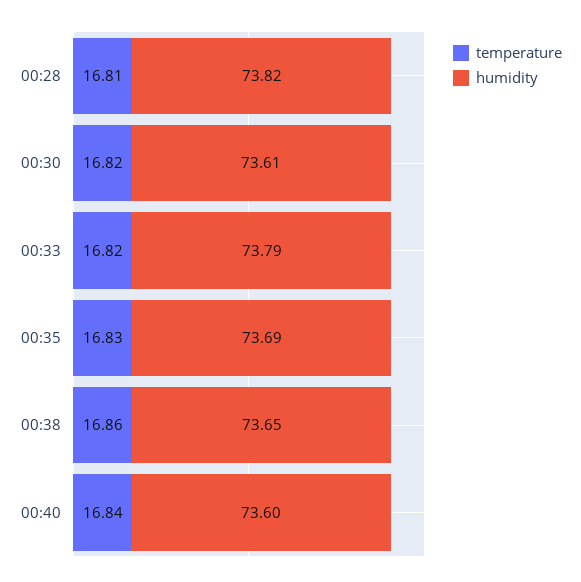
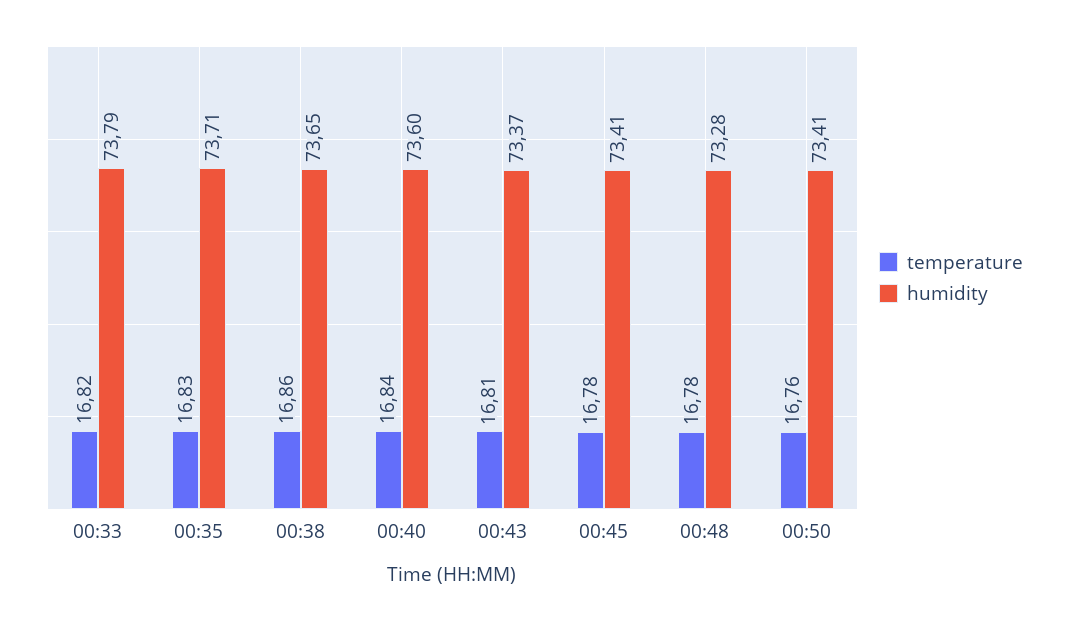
temperature, 00:28: 16.81 -> none
humidity, 00:28: 73.82 -> none
temperature, 00:30: 16.82 -> none
humidity, 00:30: 73.61 -> none
humidity, 00:35: 73.69 -> 73.71
temperature, 00:43: none -> 16.81
humidity, 00:43: none -> 73.37
temperature, 00:45: none -> 16.78
humidity, 00:45: none -> 73.41
temperature, 00:48: none -> 16.78
humidity, 00:48: none -> 73.28
temperature, 00:50: none -> 16.76
humidity, 00:50: none -> 73.41

